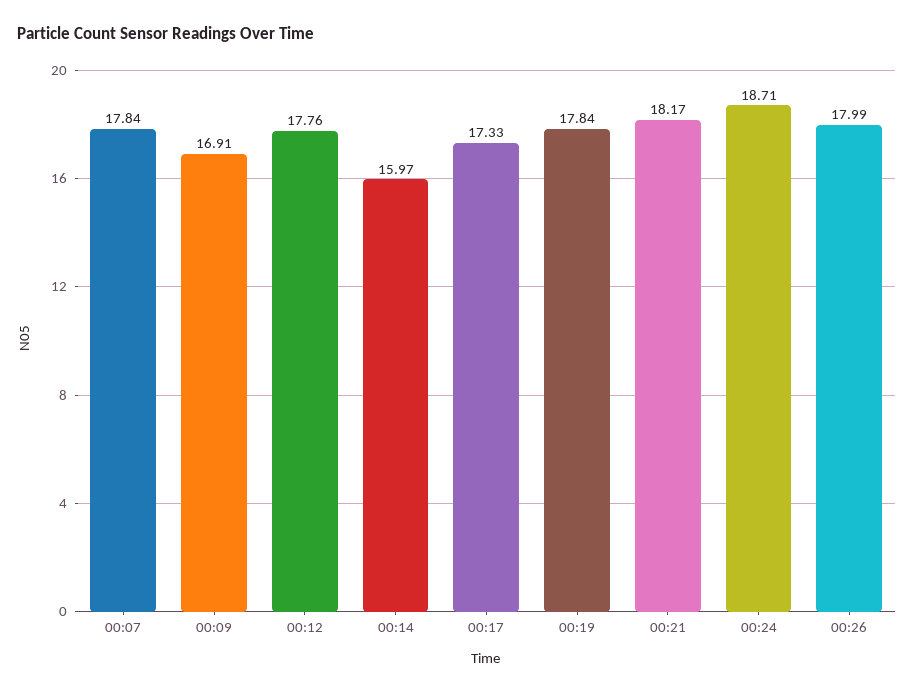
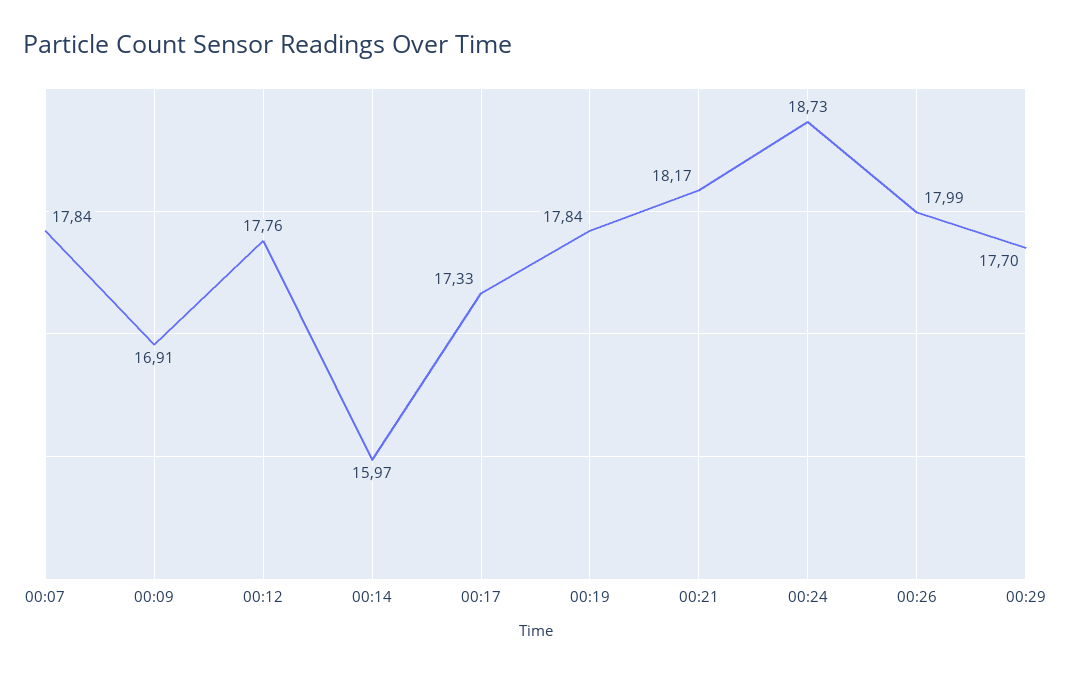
00:24: 18.71 -> 18.73
00:29: none -> 17.7

